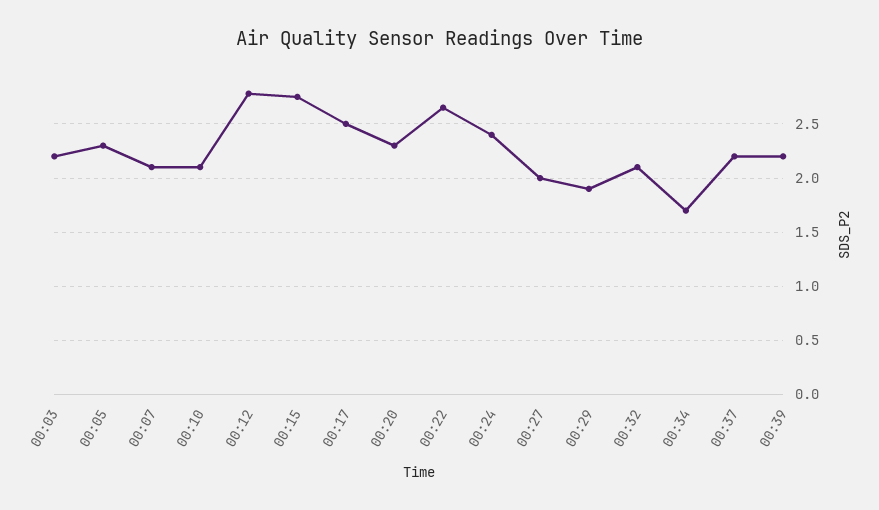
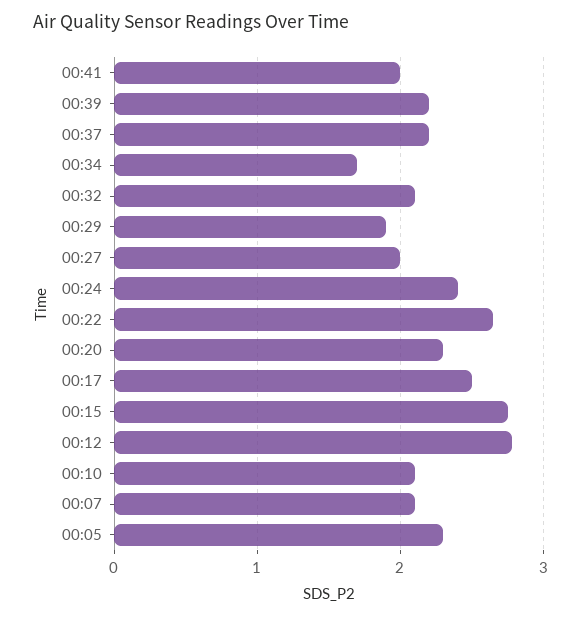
00:03: 2.2 -> none
00:41: none -> 2

